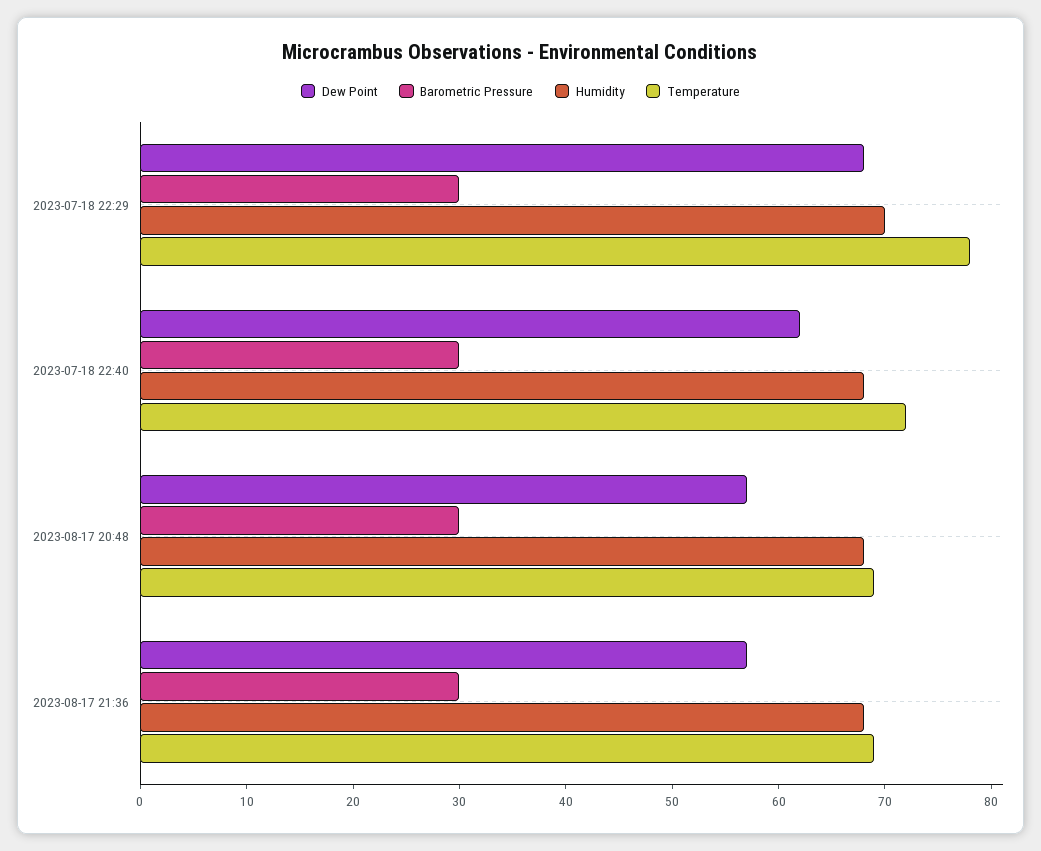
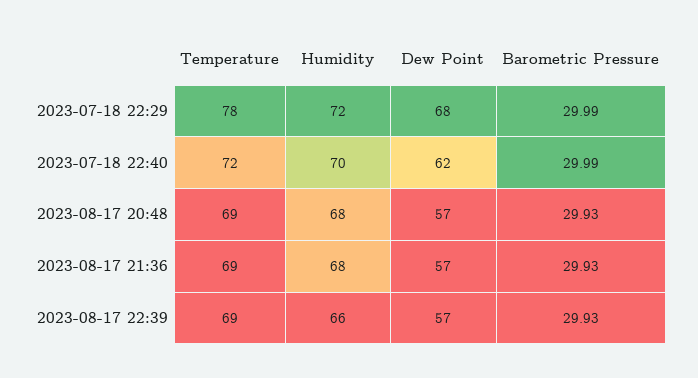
Humidity, 2023-07-18 22:29: 70 -> 72
Humidity, 2023-07-18 22:40: 68 -> 70
Temperature, 2023-08-17 22:39: none -> 69
Humidity, 2023-08-17 22:39: none -> 66
Dew Point, 2023-08-17 22:39: none -> 57
Barometric Pressure, 2023-08-17 22:39: none -> 29.93

